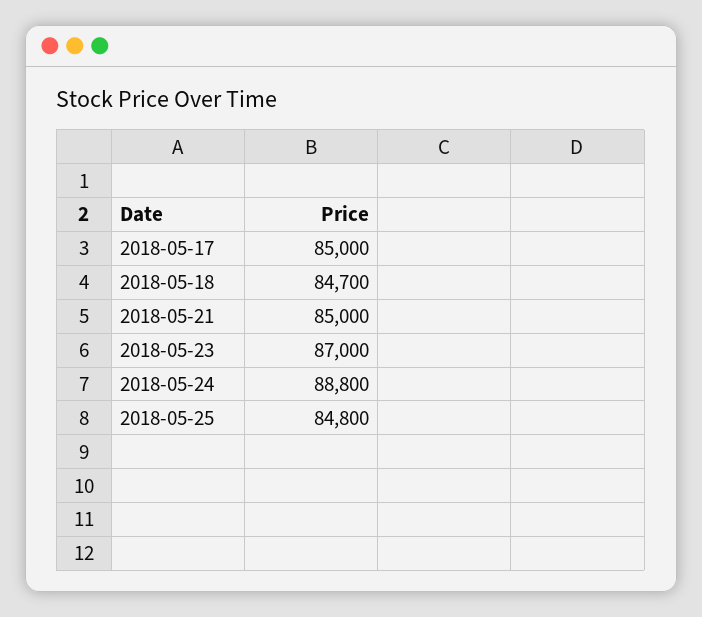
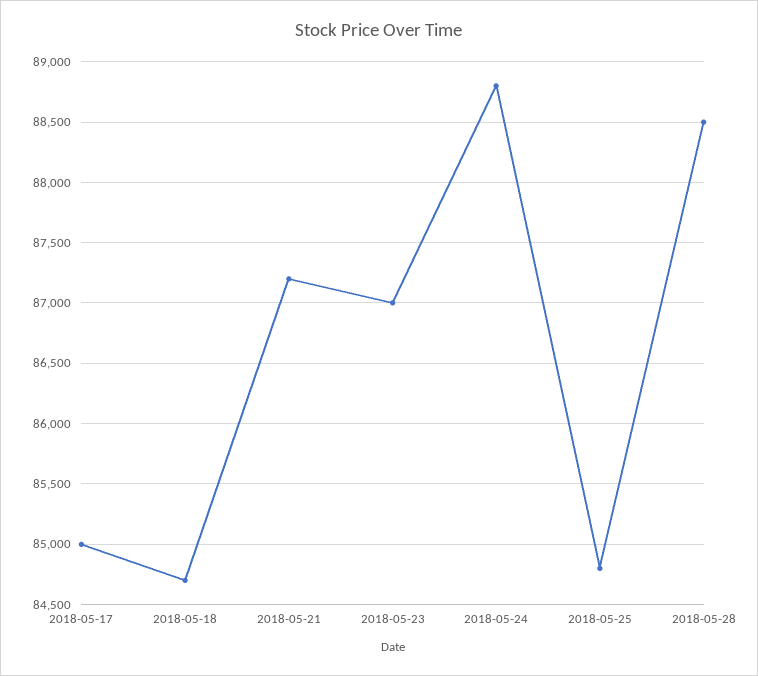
2018-05-21: 85000 -> 87200
2018-05-28: none -> 88500

